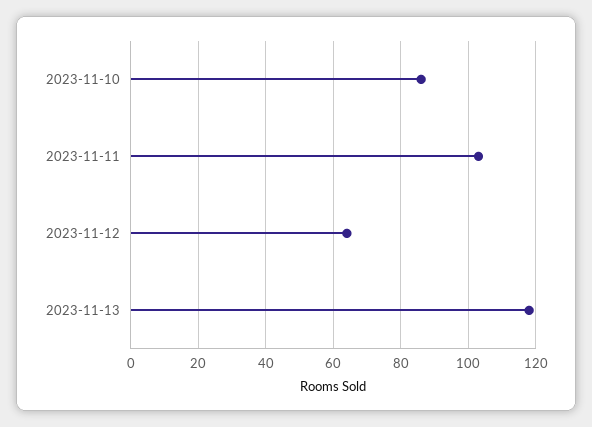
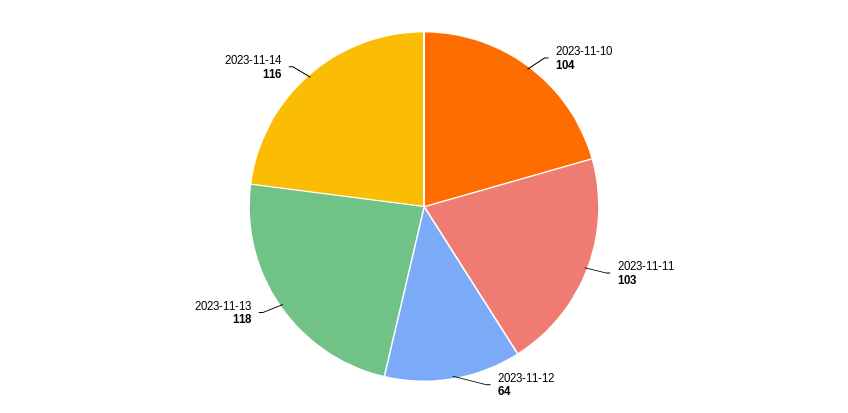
2023-11-10: 85 -> 104
2023-11-14: none -> 116

